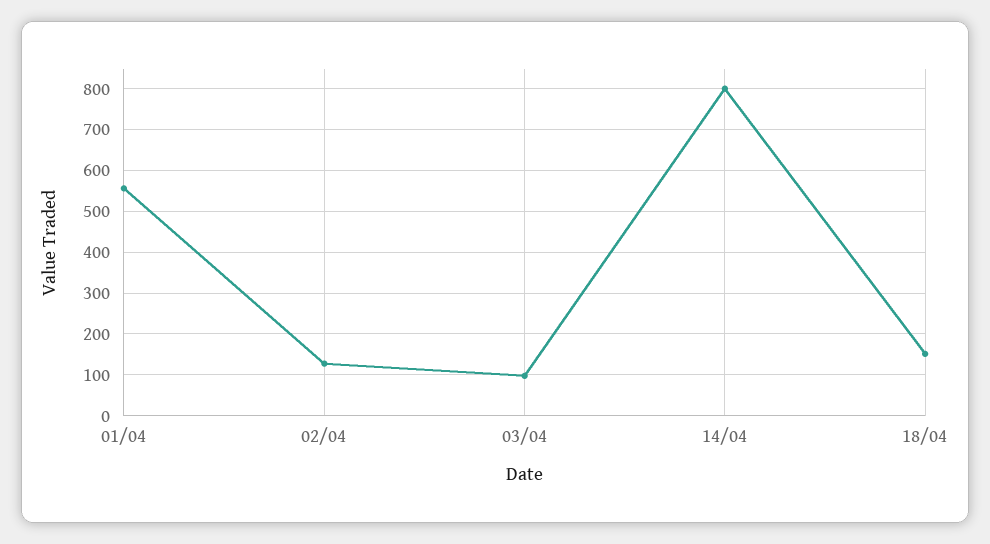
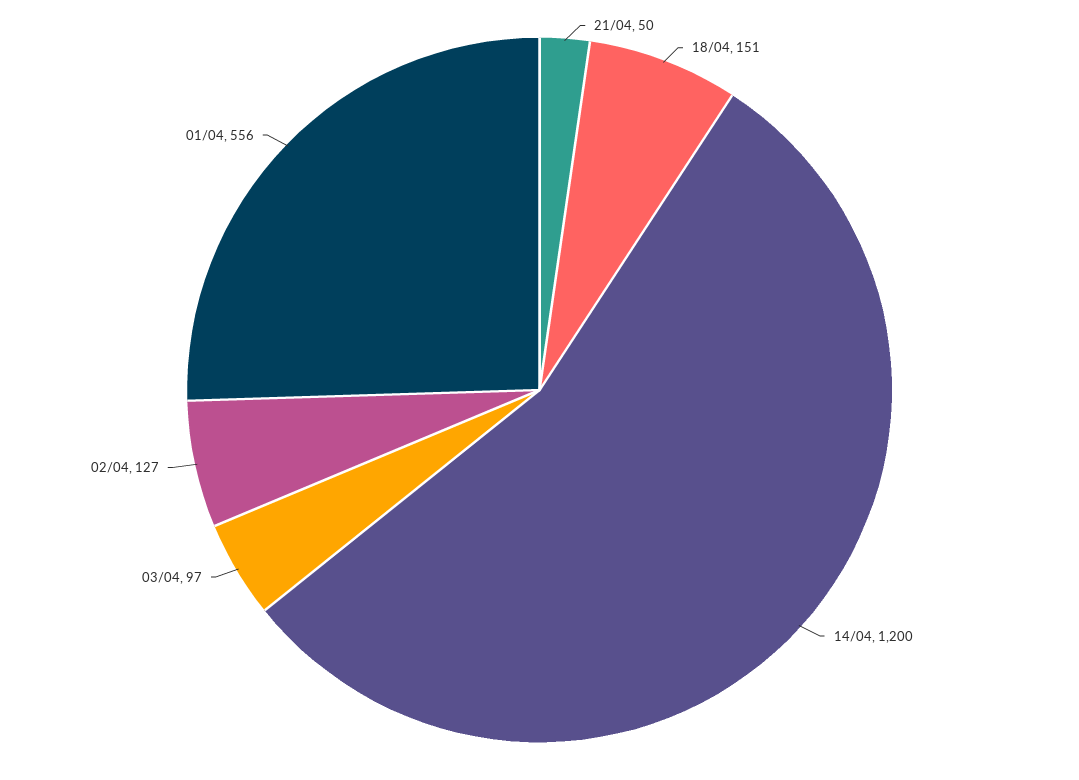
14/04: 800 -> 1200
21/04: none -> 50

